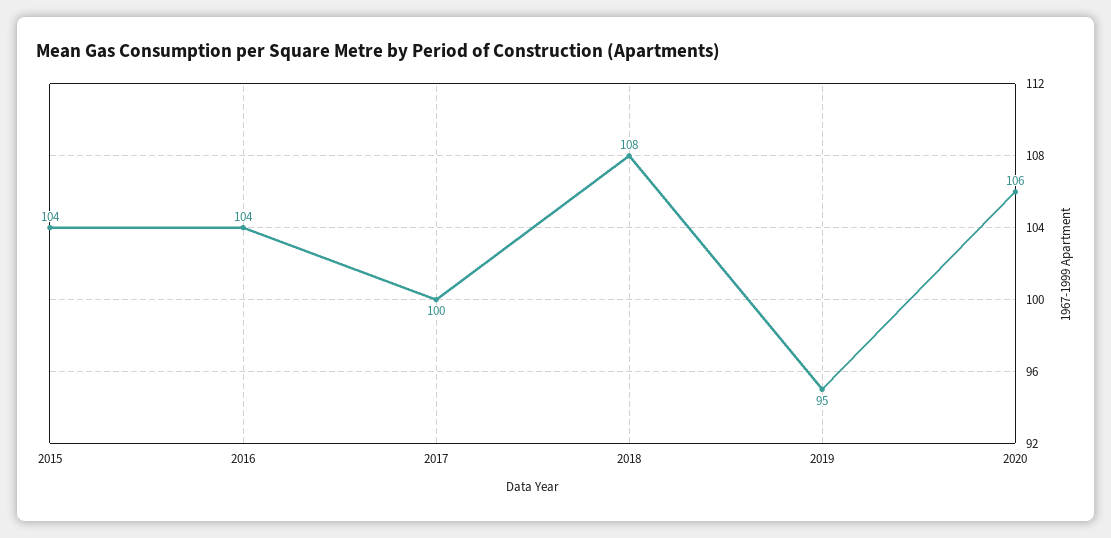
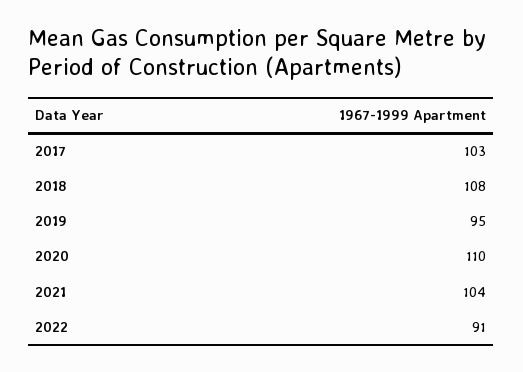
2015: 104 -> none
2016: 104 -> none
2017: 100 -> 103
2020: 106 -> 110
2021: none -> 104
2022: none -> 91

